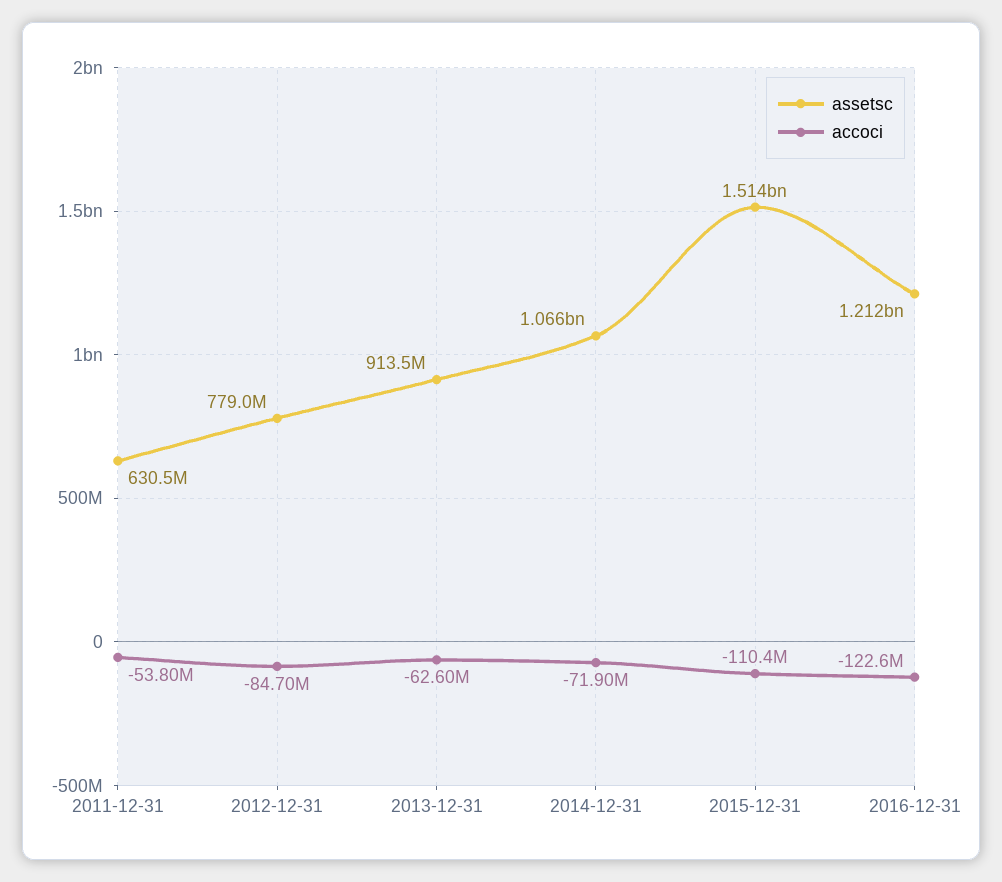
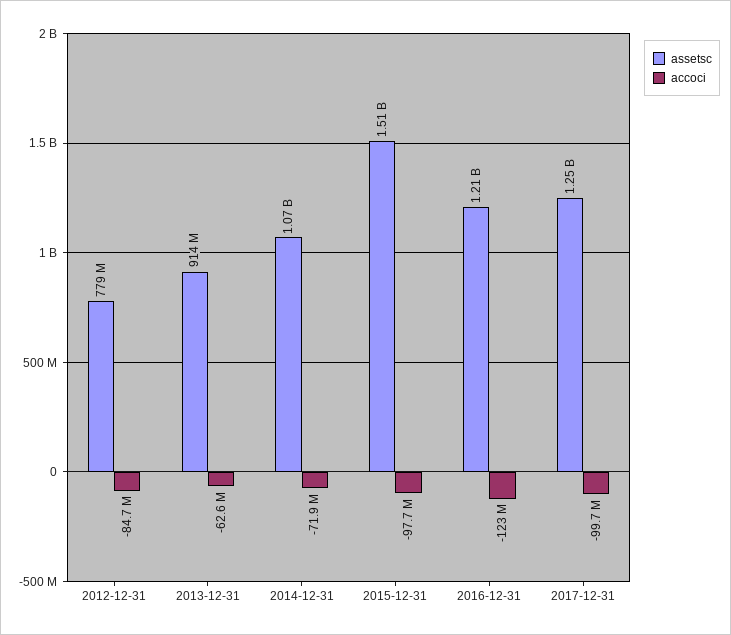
assetsc, 2011-12-31: 630500000 -> none
accoci, 2011-12-31: -53800000 -> none
accoci, 2015-12-31: -110400000 -> -97700000
assetsc, 2017-12-31: none -> 1250000000
accoci, 2017-12-31: none -> -99700000

